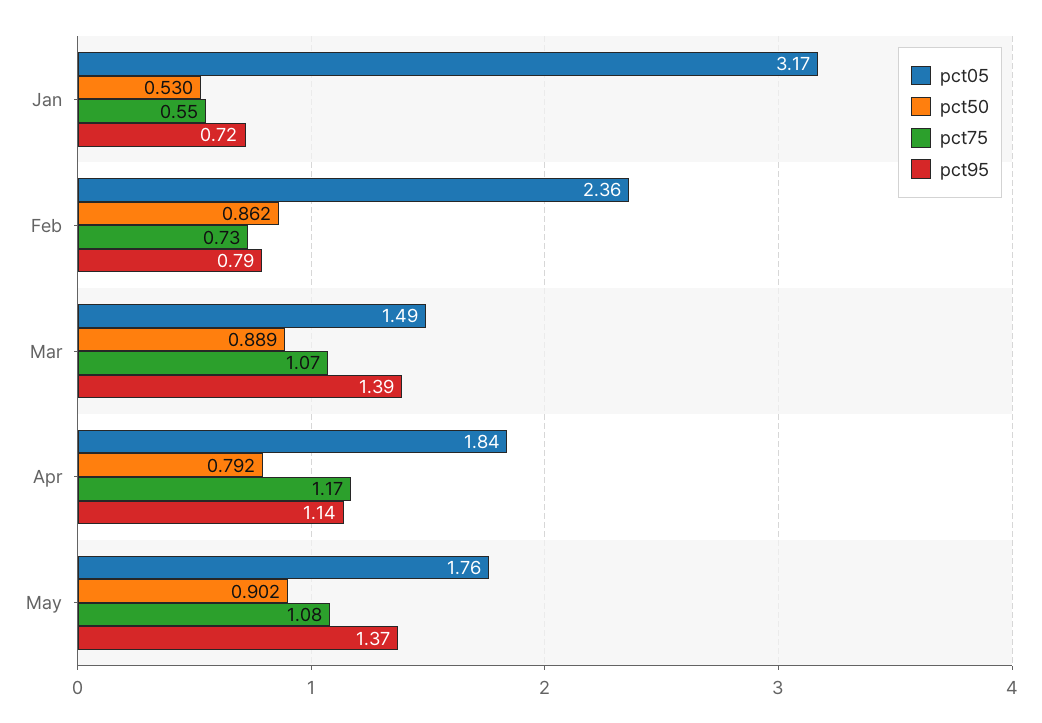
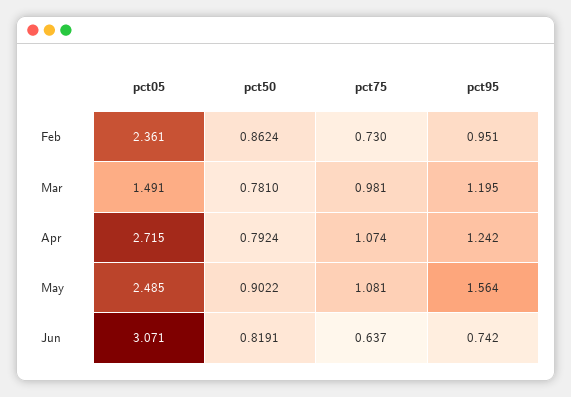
pct05, Jan: 3.17 -> none
pct50, Jan: 0.53 -> none
pct75, Jan: 0.55 -> none
pct95, Jan: 0.72 -> none
pct95, Feb: 0.79 -> 0.951
pct50, Mar: 0.889 -> 0.781
pct75, Mar: 1.07 -> 0.981
pct95, Mar: 1.39 -> 1.195
pct05, Apr: 1.84 -> 2.715
pct75, Apr: 1.17 -> 1.074
pct95, Apr: 1.14 -> 1.242
pct05, May: 1.76 -> 2.485
pct95, May: 1.37 -> 1.564
pct05, Jun: none -> 3.071
pct50, Jun: none -> 0.8191
pct75, Jun: none -> 0.637
pct95, Jun: none -> 0.742

